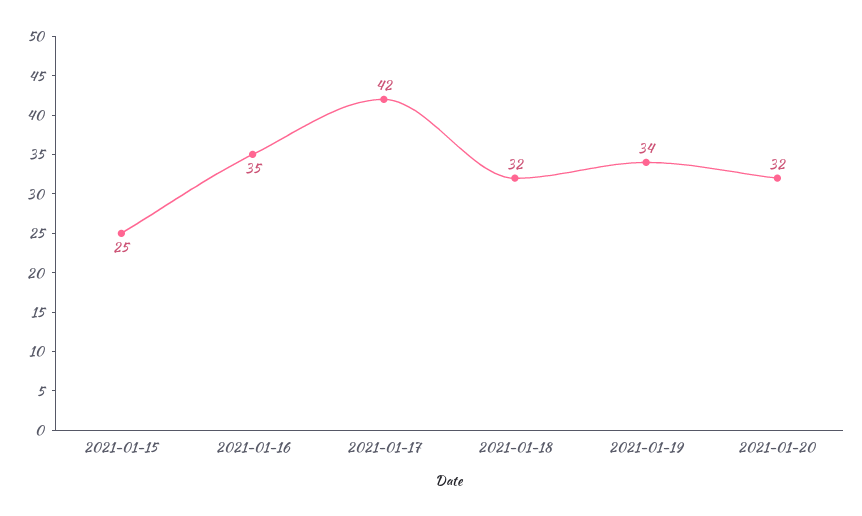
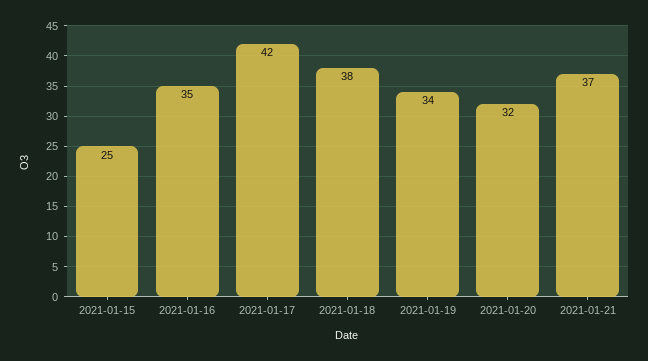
2021-01-18: 32 -> 38
2021-01-21: none -> 37

